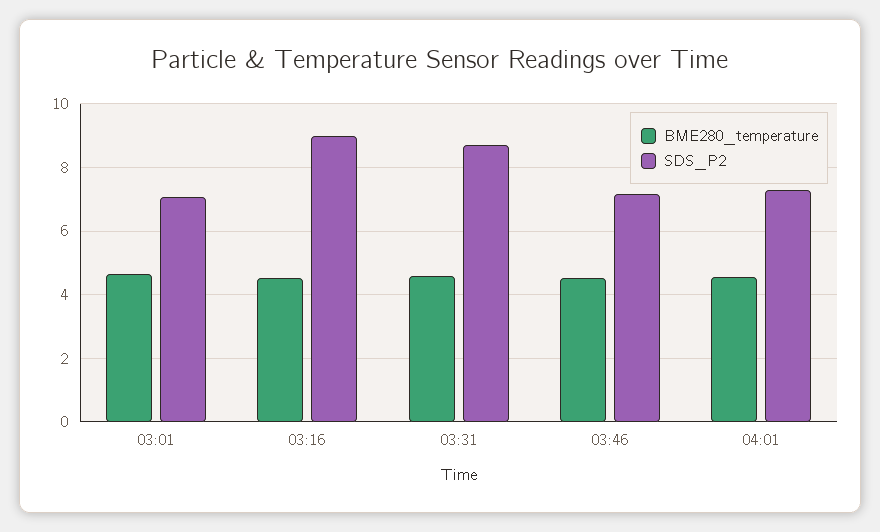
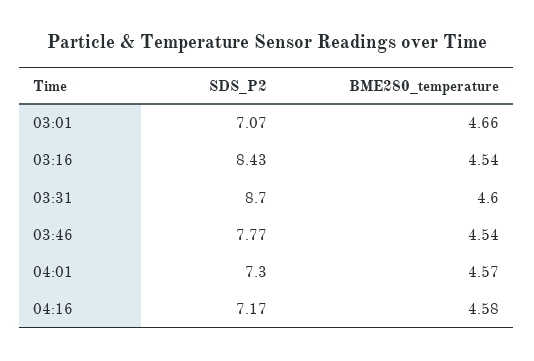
SDS_P2, 03:16: 9 -> 8.43
SDS_P2, 03:46: 7.2 -> 7.77
SDS_P2, 04:16: none -> 7.17
BME280_temperature, 04:16: none -> 4.58

